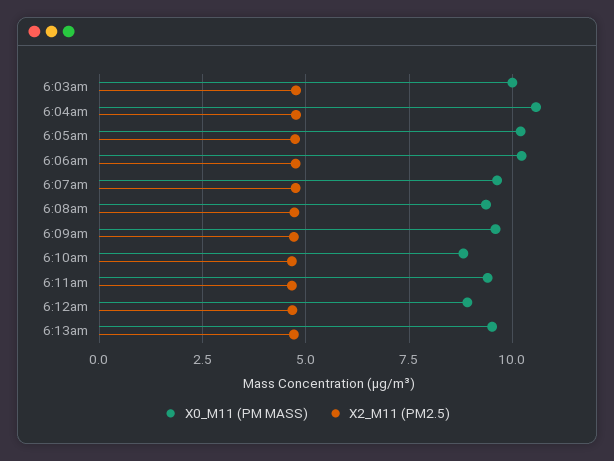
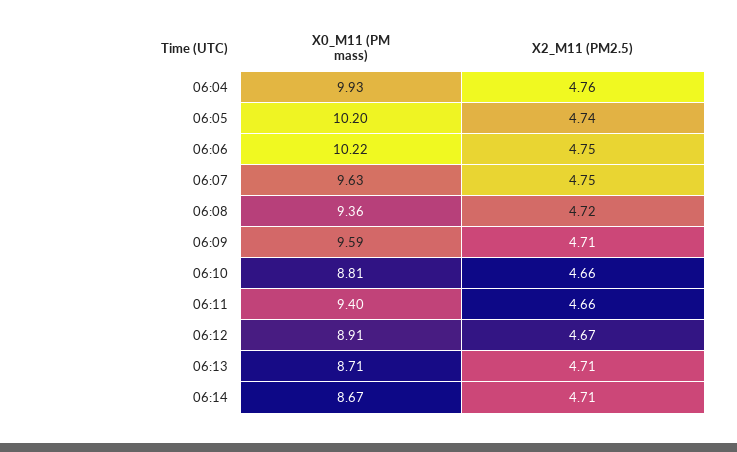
X0_M11 (PM MASS), 6:03am: 10 -> none
X2_M11 (PM2.5), 6:03am: 4.75 -> none
X0_M11 (PM MASS), 6:04am: 10.5 -> 9.93
X0_M11 (PM MASS), 6:13am: 9.5 -> 8.71
X0_M11 (PM MASS), 06:14: none -> 8.67
X2_M11 (PM2.5), 06:14: none -> 4.71

